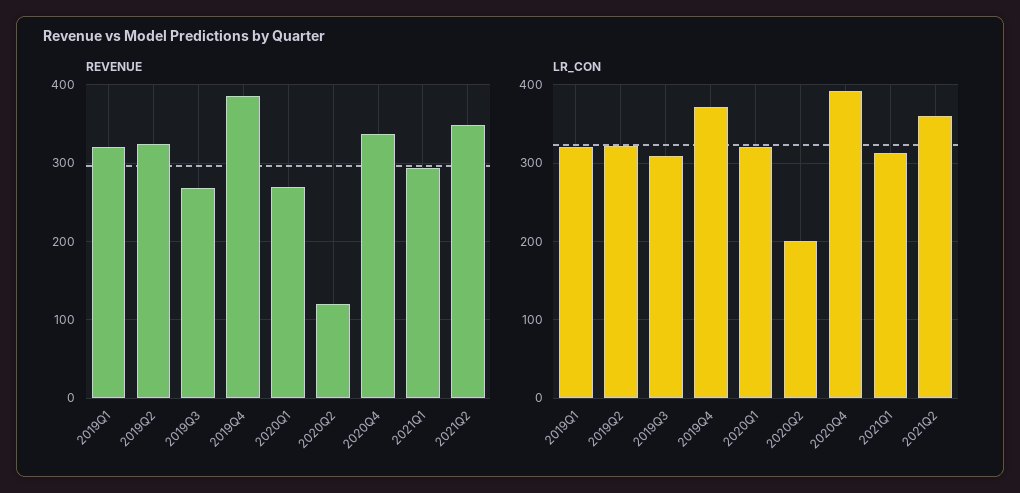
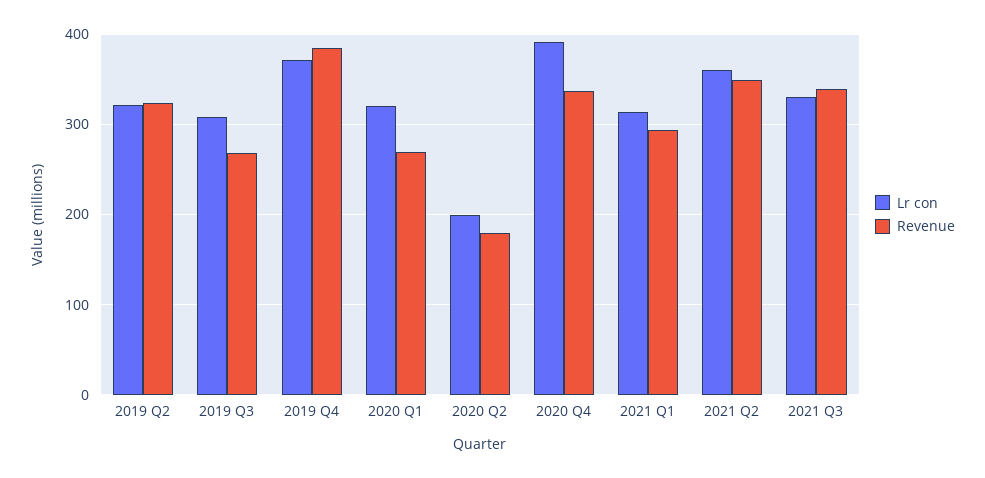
REVENUE, 2019Q1: 320 -> none
REVENUE, 2020Q2: 120 -> 180
LR_CON, 2019Q1: 320 -> none
LR_CON, 2021 Q3: none -> 330
REVENUE, 2021 Q3: none -> 340

